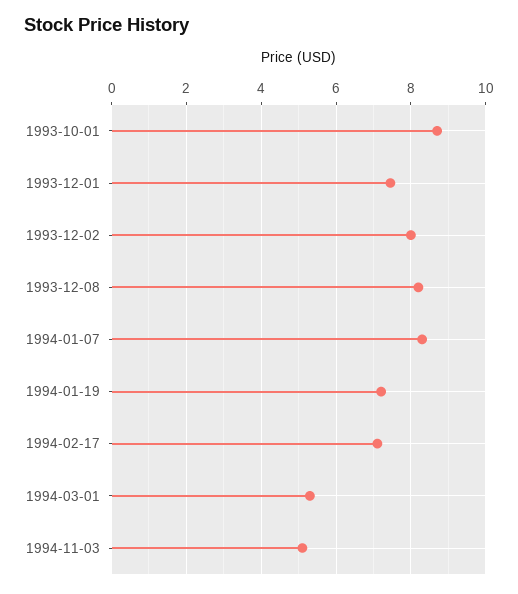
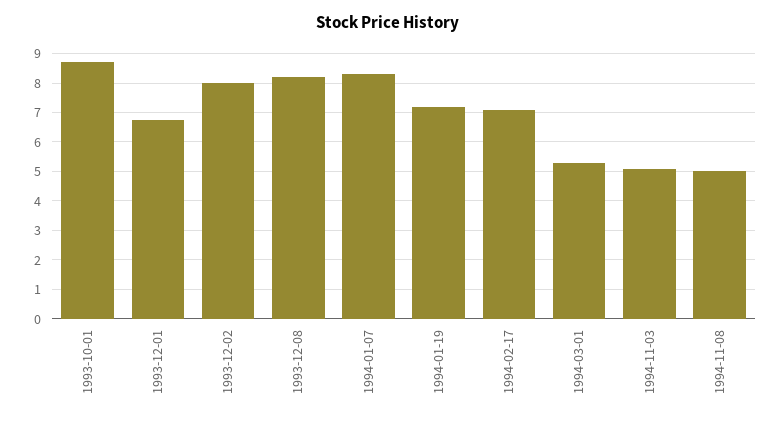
1993-12-01: 7.4 -> 6.75
1994-11-08: none -> 5

